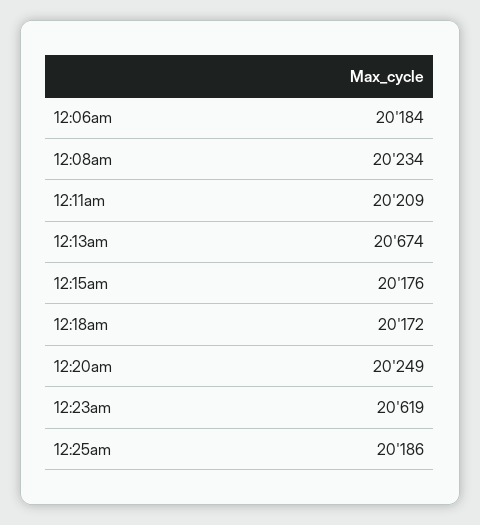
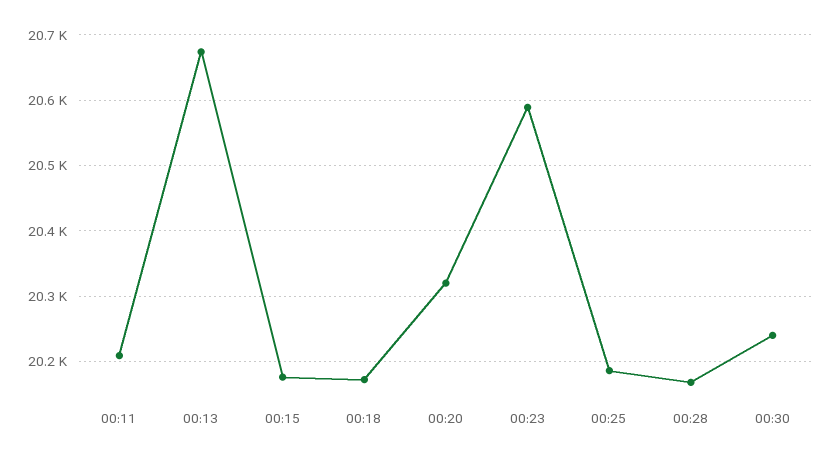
12:06am: 20184 -> none
12:08am: 20234 -> none
12:20am: 20249 -> 20320
12:23am: 20619 -> 20590
00:28: none -> 20170
00:30: none -> 20240

